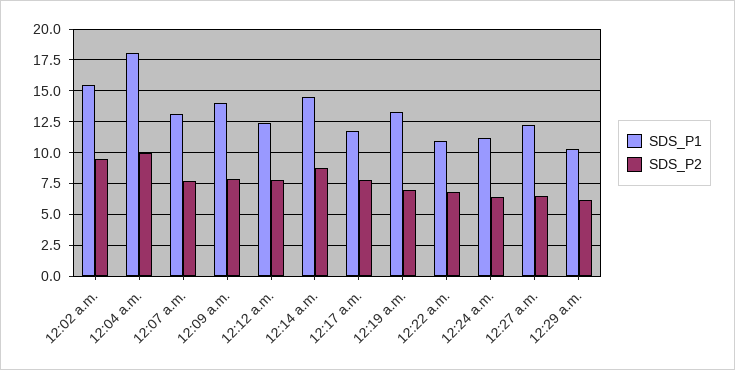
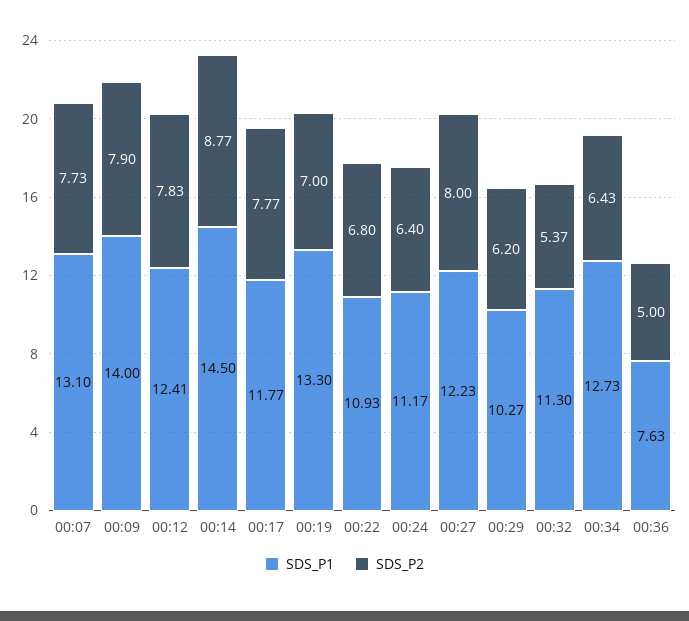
SDS_P1, 12:02 a.m.: 15.5 -> none
SDS_P2, 12:02 a.m.: 9.5 -> none
SDS_P1, 12:04 a.m.: 18 -> none
SDS_P2, 12:04 a.m.: 10 -> none
SDS_P2, 12:27 a.m.: 6.5 -> 8
SDS_P1, 00:32: none -> 11.3
SDS_P2, 00:32: none -> 5.37
SDS_P1, 00:34: none -> 12.73
SDS_P2, 00:34: none -> 6.43
SDS_P1, 00:36: none -> 7.63
SDS_P2, 00:36: none -> 5

